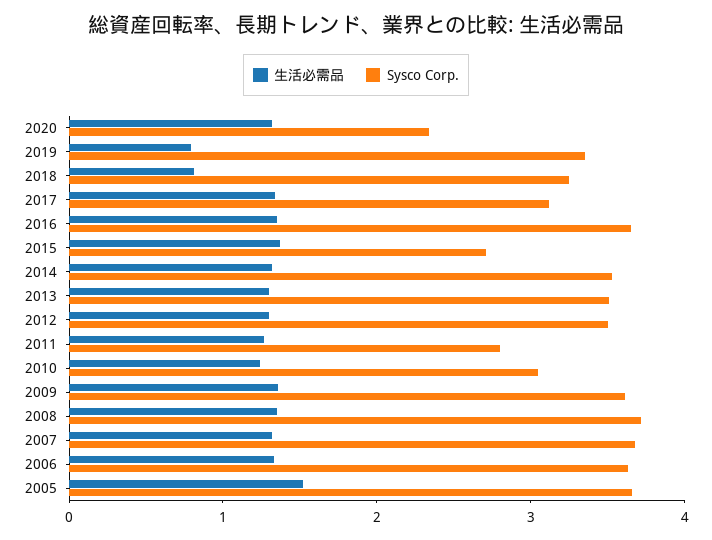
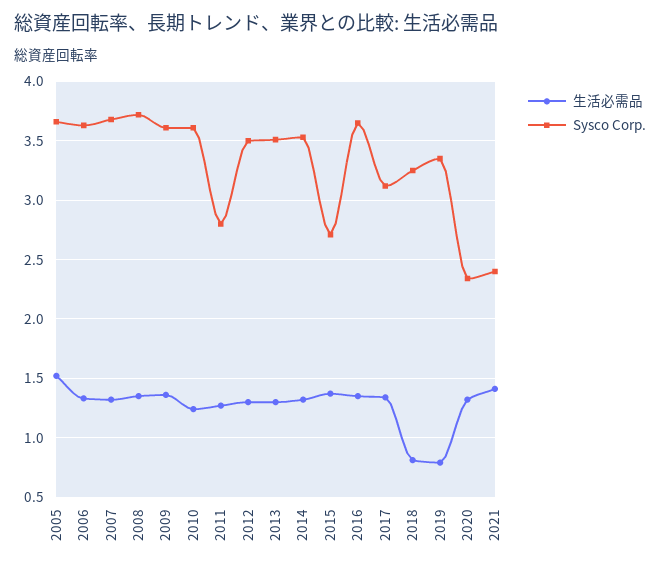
Sysco Corp., 2010: 3 -> 3.6
生活必需品, 2021: none -> 1.4
Sysco Corp., 2021: none -> 2.4

